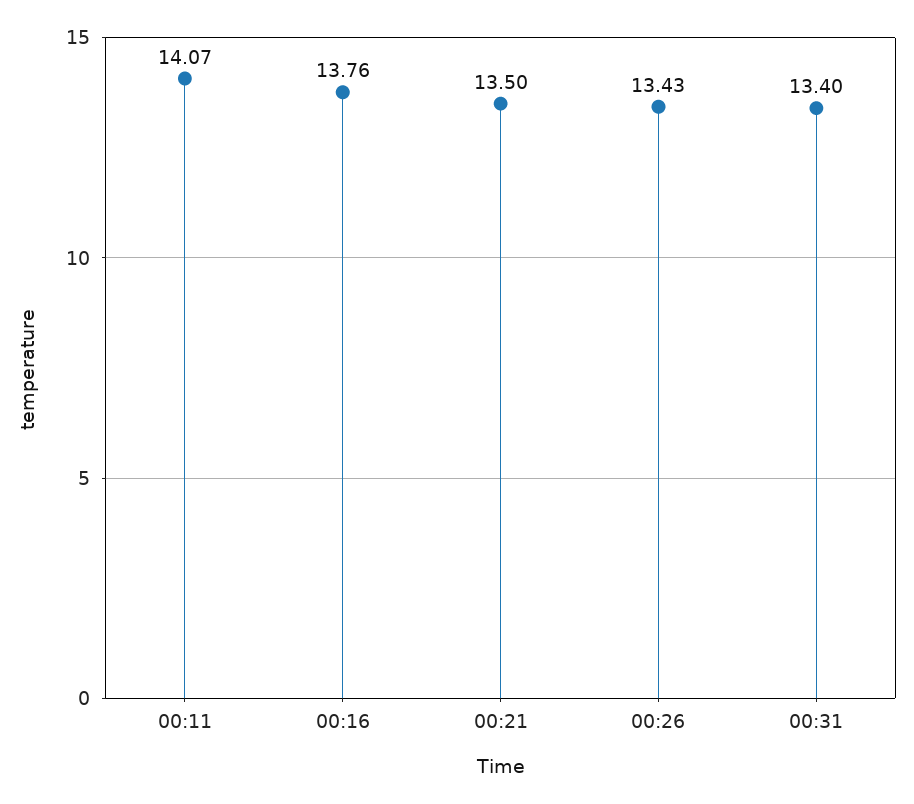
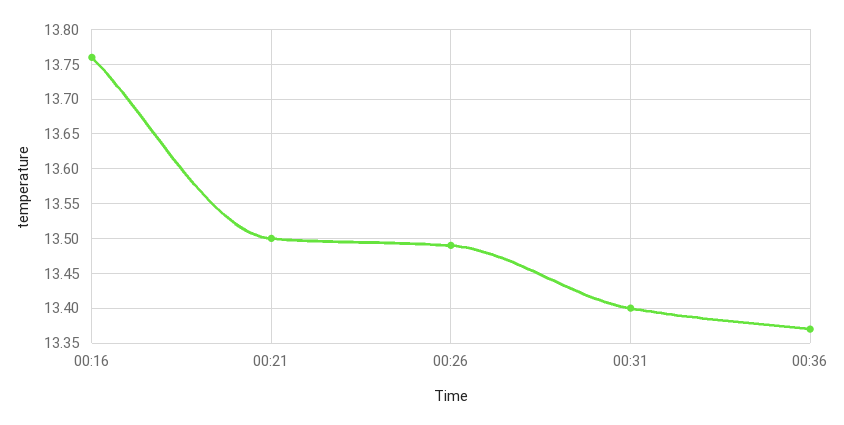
00:11: 14.07 -> none
00:26: 13.43 -> 13.49
00:36: none -> 13.37

